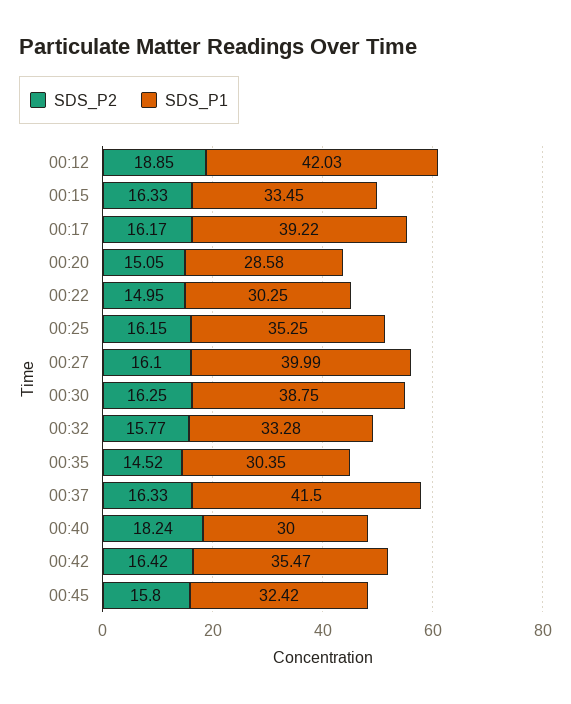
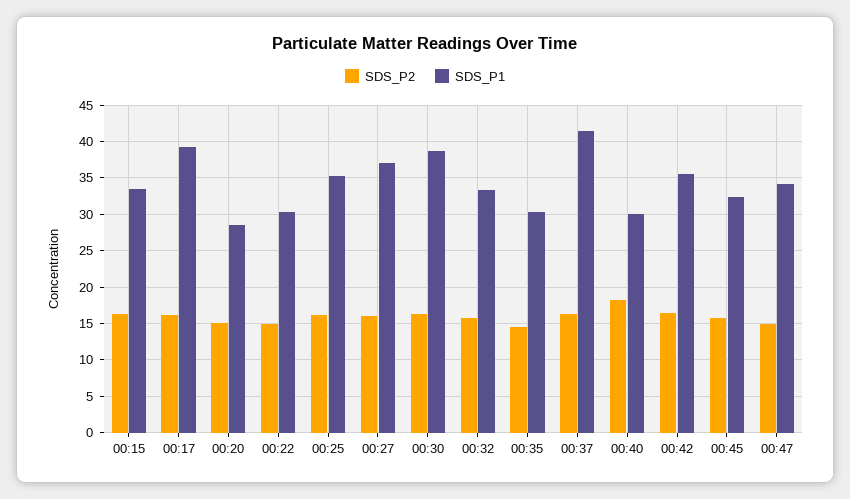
SDS_P2, 00:12: 18.85 -> none
SDS_P1, 00:12: 42.03 -> none
SDS_P1, 00:27: 39.99 -> 37
SDS_P2, 00:47: none -> 15
SDS_P1, 00:47: none -> 34

